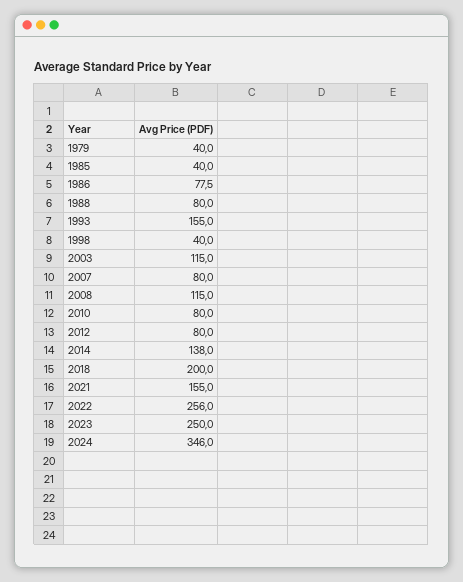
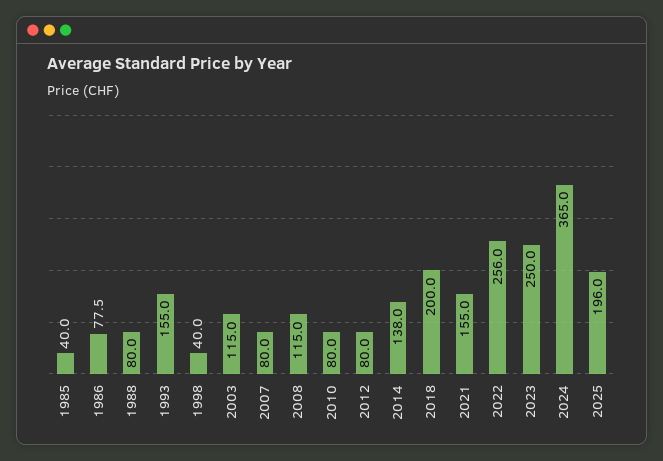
1979: 40 -> none
2024: 346 -> 365
2025: none -> 196

